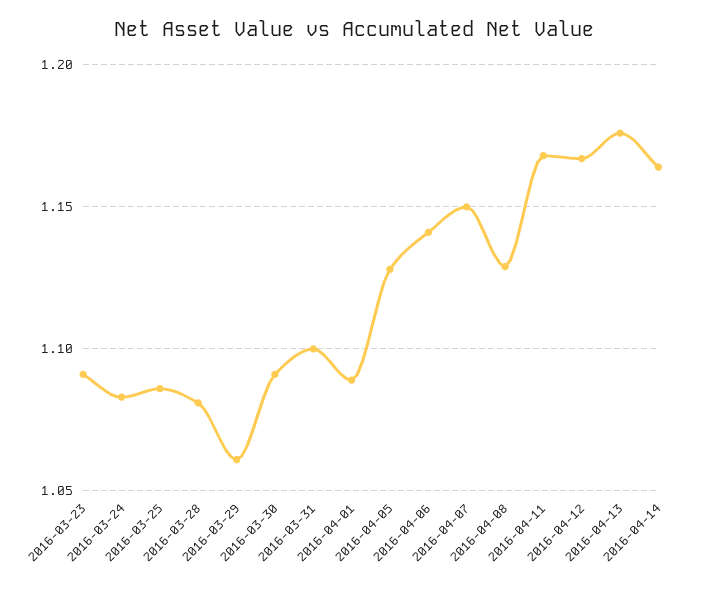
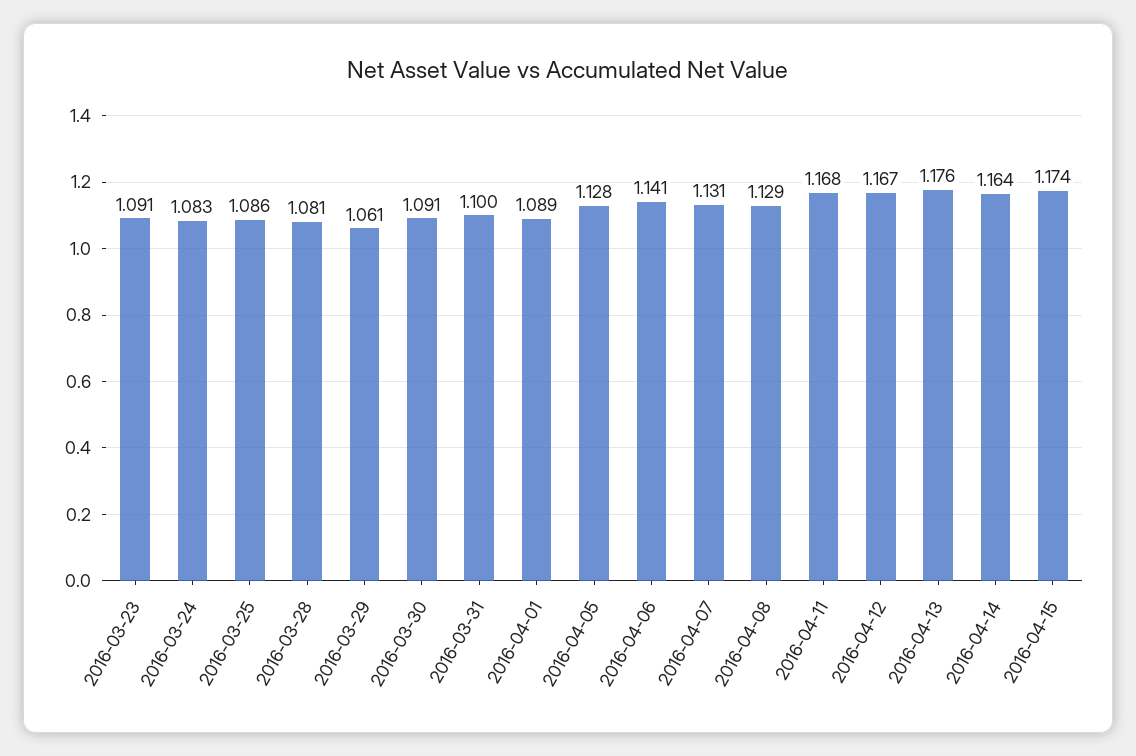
2016-04-07: 1.15 -> 1.131
2016-04-15: none -> 1.174

